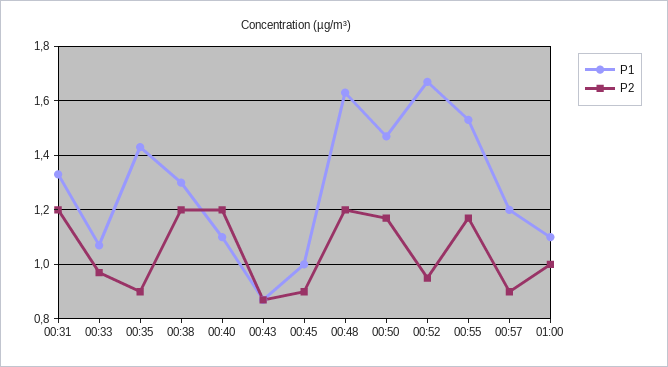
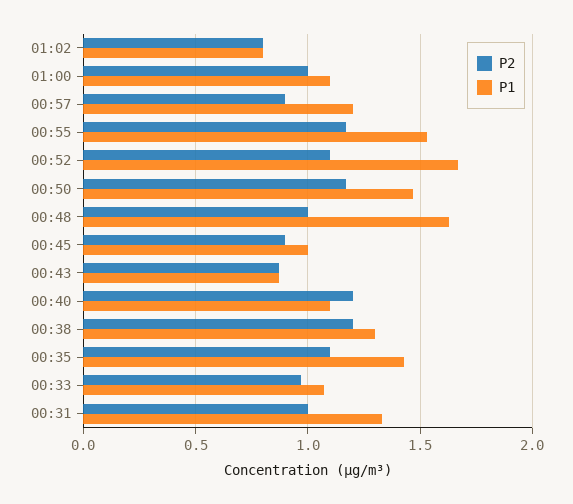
P2, 00:31: 1.2 -> 1
P2, 00:35: 0.9 -> 1.1
P2, 00:48: 1.2 -> 1
P2, 00:52: 0.95 -> 1.1
P2, 01:02: none -> 0.8
P1, 01:02: none -> 0.8

